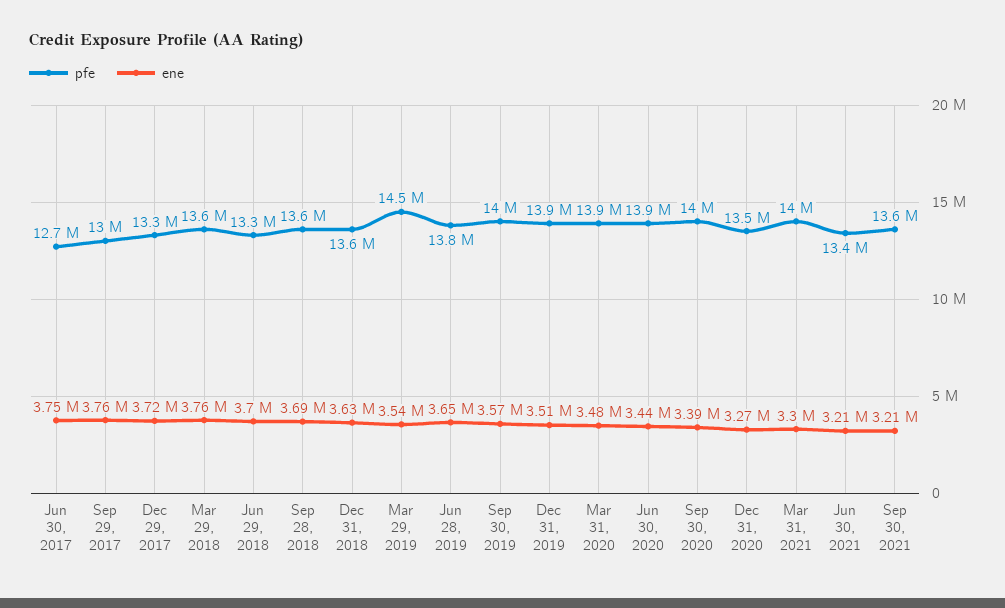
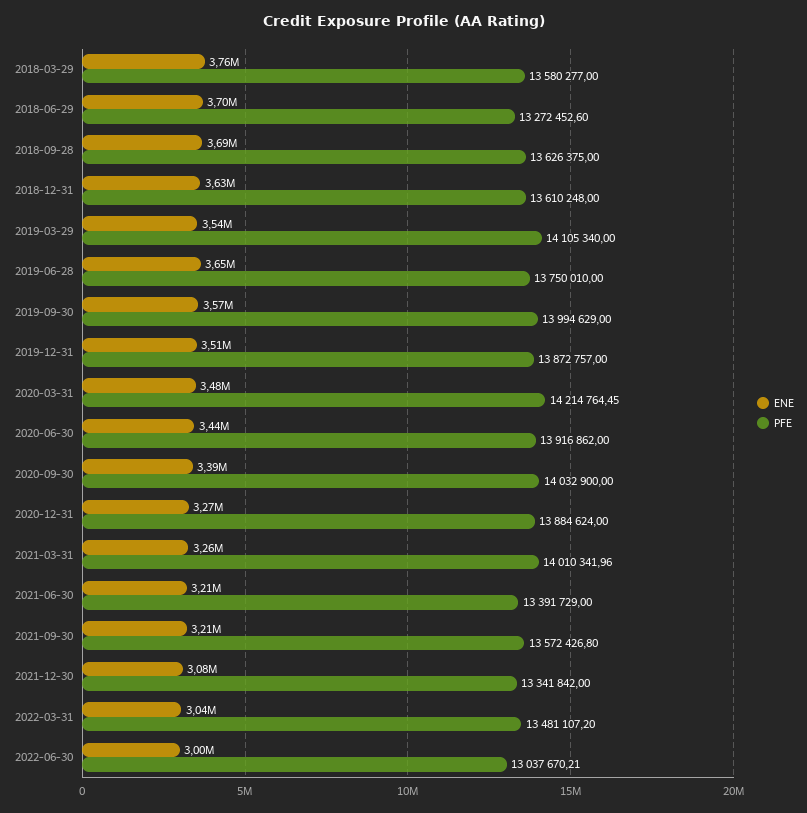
pfe, Jun 30, 2017: 12700000 -> none
ene, Jun 30, 2017: 3750000 -> none
pfe, Sep 29, 2017: 13000000 -> none
ene, Sep 29, 2017: 3760000 -> none
pfe, Dec 29, 2017: 13300000 -> none
ene, Dec 29, 2017: 3720000 -> none
pfe, Mar 29, 2019: 14500000 -> 14105340
pfe, Mar 31, 2020: 13900000 -> 14214764.45
pfe, Dec 31, 2020: 13500000 -> 13884624
ene, Mar 31, 2021: 3300000 -> 3260000
ene, 2021-12-30: none -> 3080000
pfe, 2021-12-30: none -> 13341842
ene, 2022-03-31: none -> 3040000
pfe, 2022-03-31: none -> 13481107.2
ene, 2022-06-30: none -> 3000000
pfe, 2022-06-30: none -> 13037670.21

